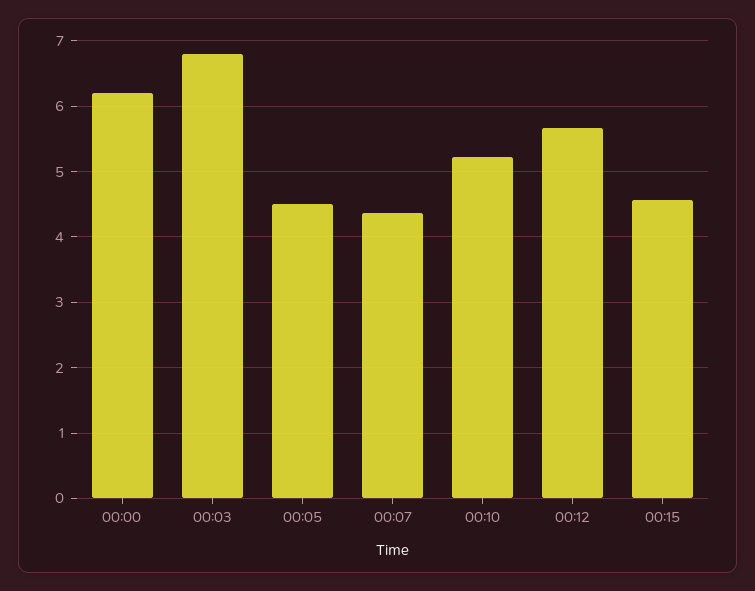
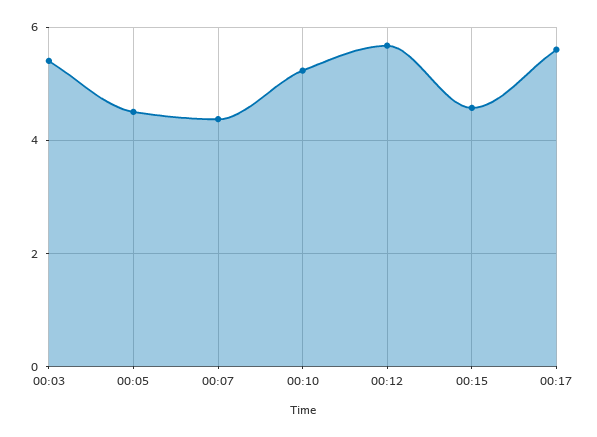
00:00: 6.2 -> none
00:03: 6.8 -> 5.4
00:17: none -> 5.6

